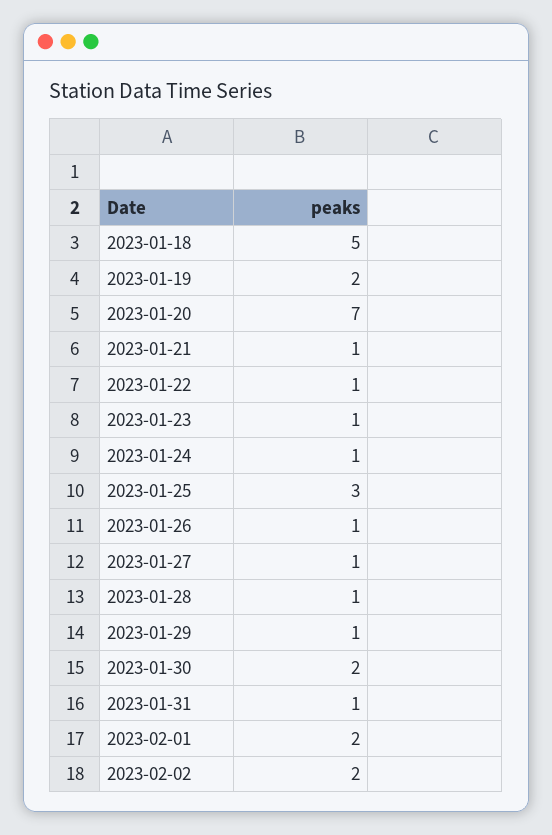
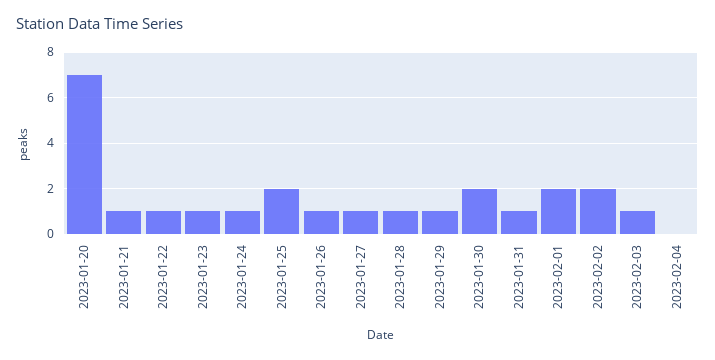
2023-01-18: 5 -> none
2023-01-19: 2 -> none
2023-01-25: 3 -> 2
2023-02-03: none -> 1
2023-02-04: none -> 0

